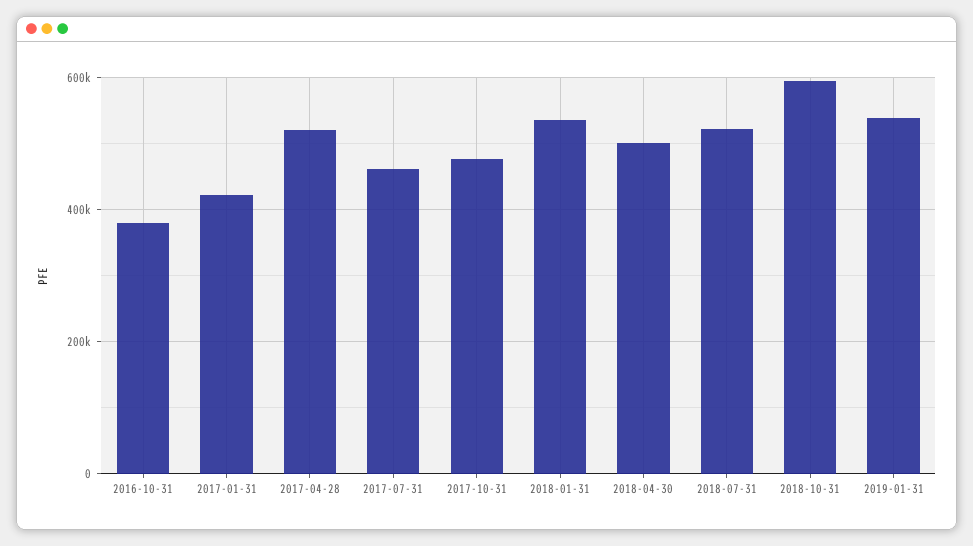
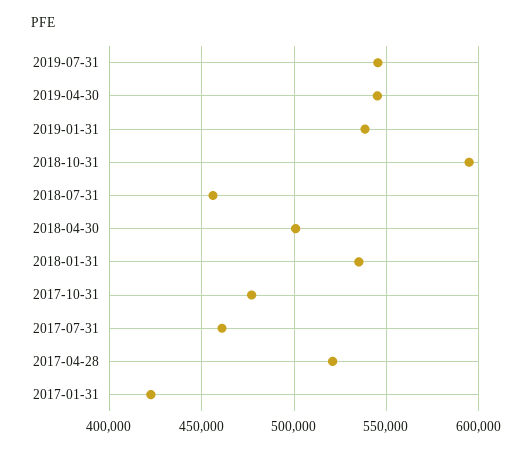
2016-10-31: 380000 -> none
2018-07-31: 520000 -> 455000
2019-07-31: none -> 545000
2019-04-30: none -> 545000

